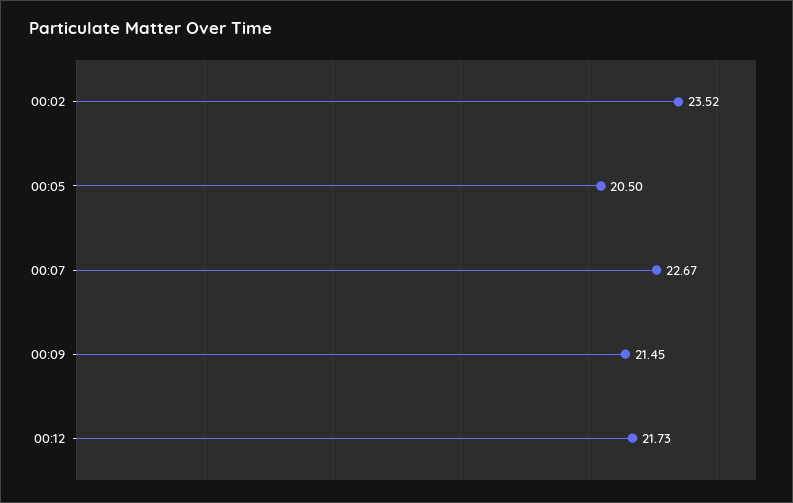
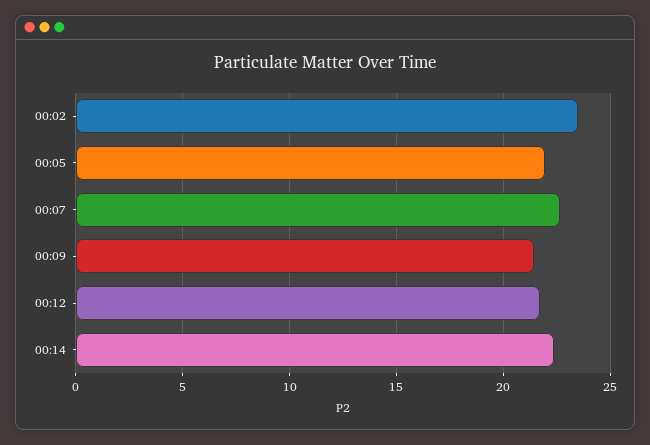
00:05: 20.5 -> 22
00:14: none -> 22.5

